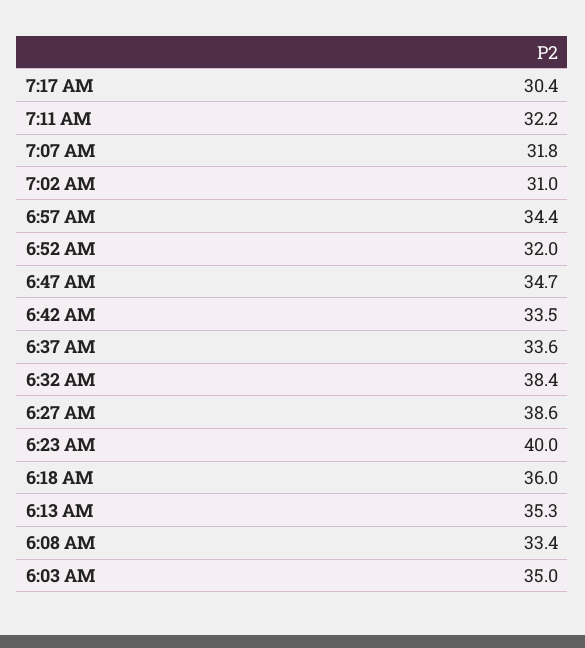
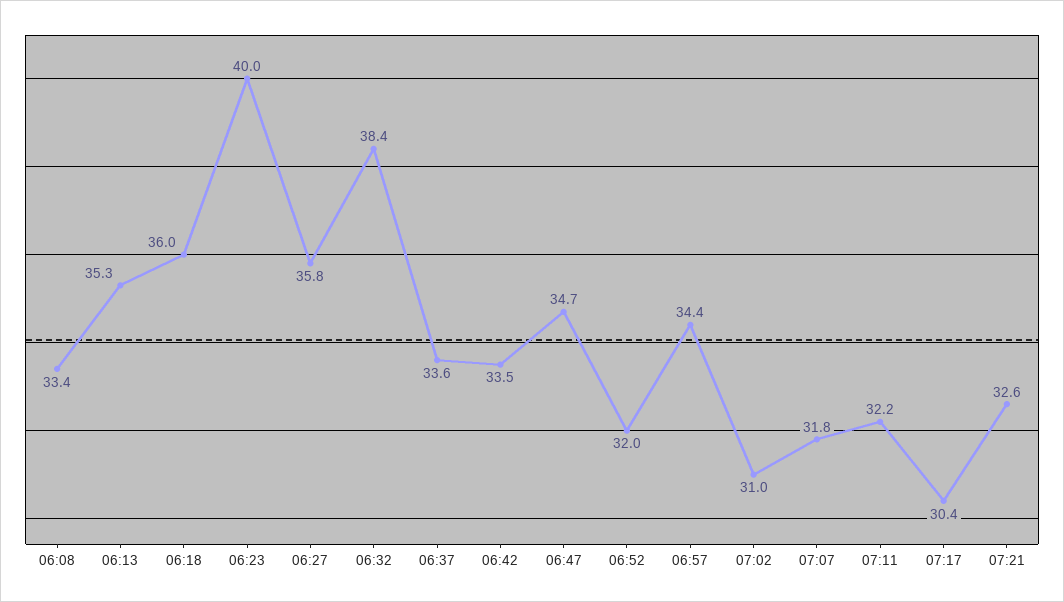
6:27 AM: 38.6 -> 35.8
6:03 AM: 35 -> none
07:21: none -> 32.6

